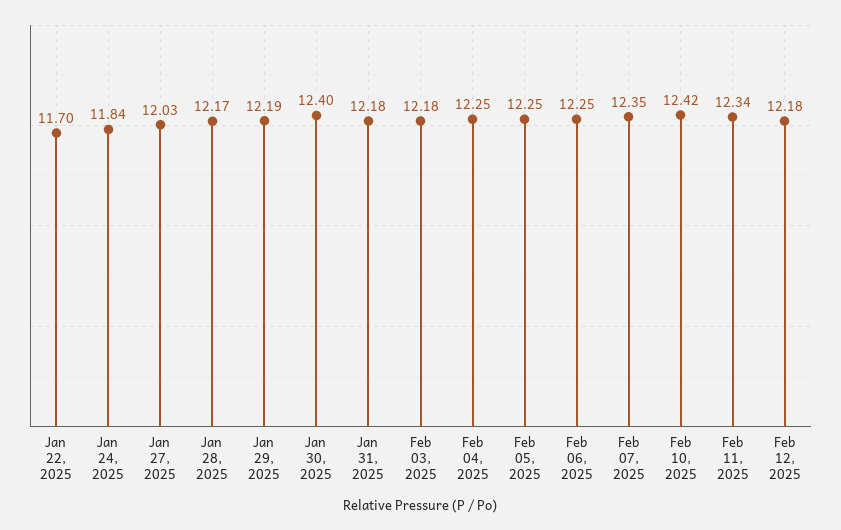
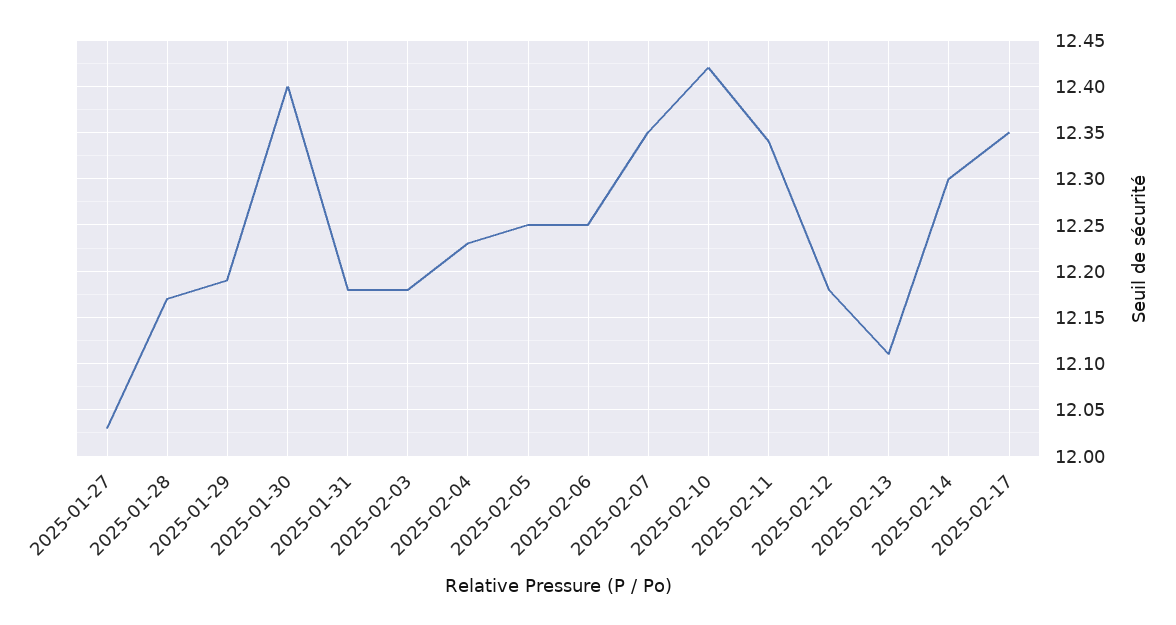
Jan 22, 2025: 11.7 -> none
Jan 24, 2025: 11.84 -> none
Feb 04, 2025: 12.25 -> 12.23
2025-02-13: none -> 12.11
2025-02-14: none -> 12.3
2025-02-17: none -> 12.35

